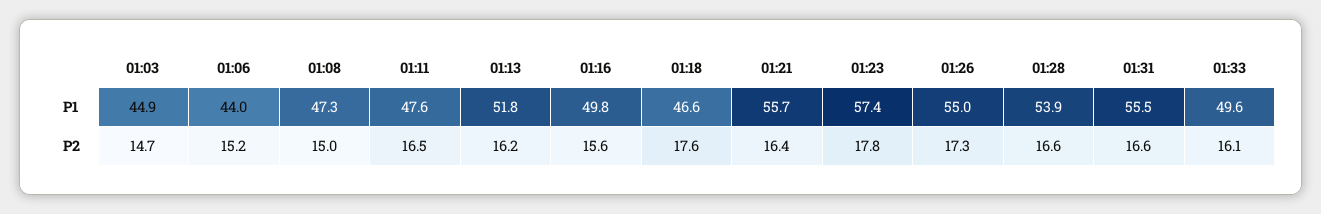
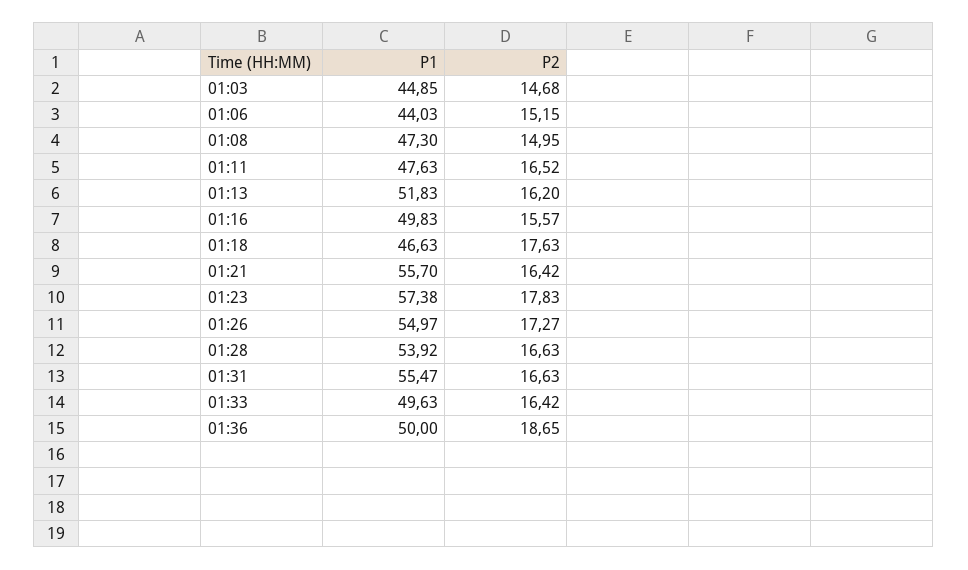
01:33, P2: 16.1 -> 16.42
01:36, P1: none -> 50
01:36, P2: none -> 18.65

